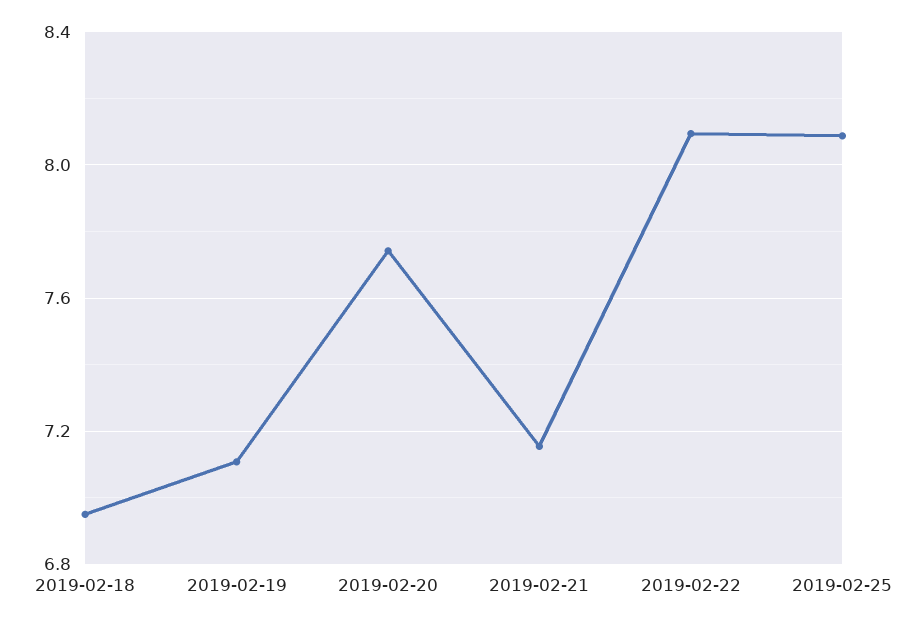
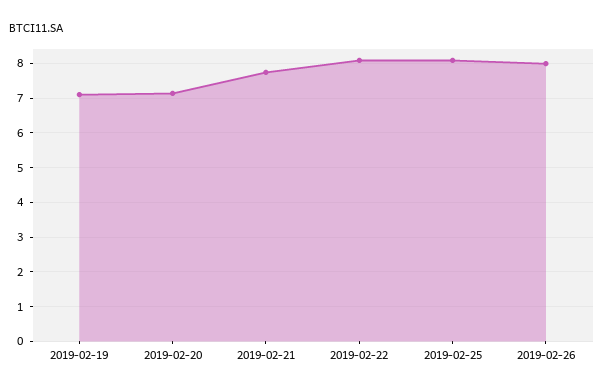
2019-02-18: 6.95 -> none
2019-02-20: 7.75 -> 7.2
2019-02-21: 7.15 -> 7.8
2019-02-26: none -> 8

